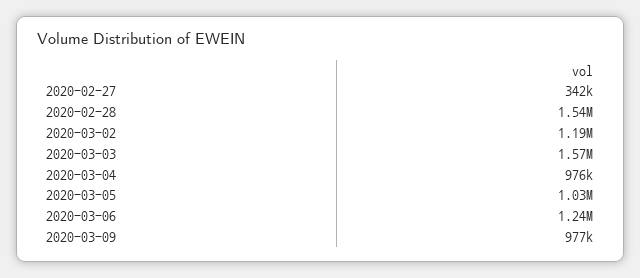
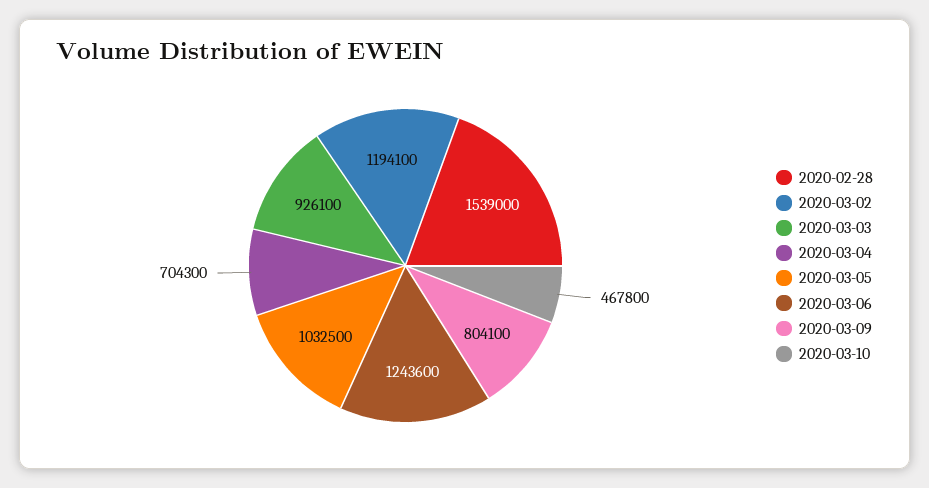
2020-02-27: 342000 -> none
2020-03-03: 1570000 -> 926100
2020-03-04: 976000 -> 704300
2020-03-09: 977000 -> 804100
2020-03-10: none -> 467800

